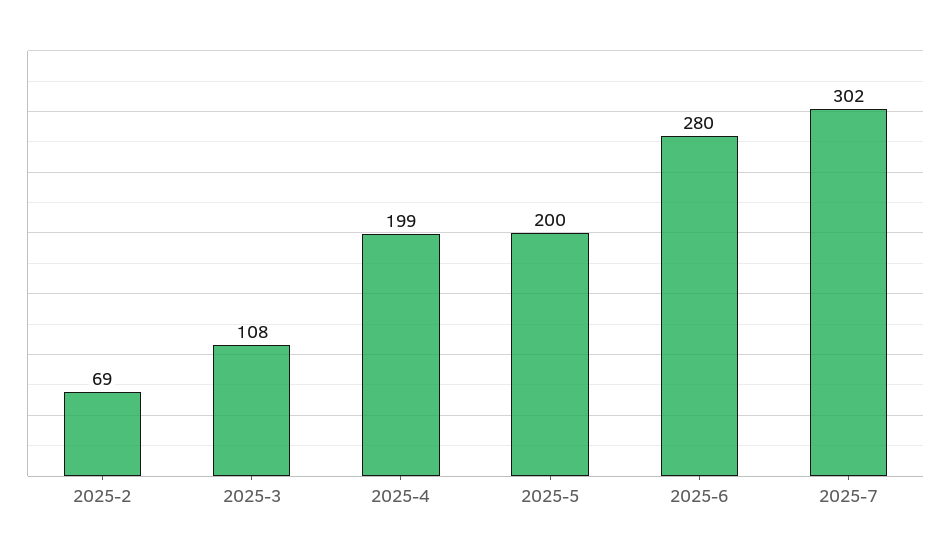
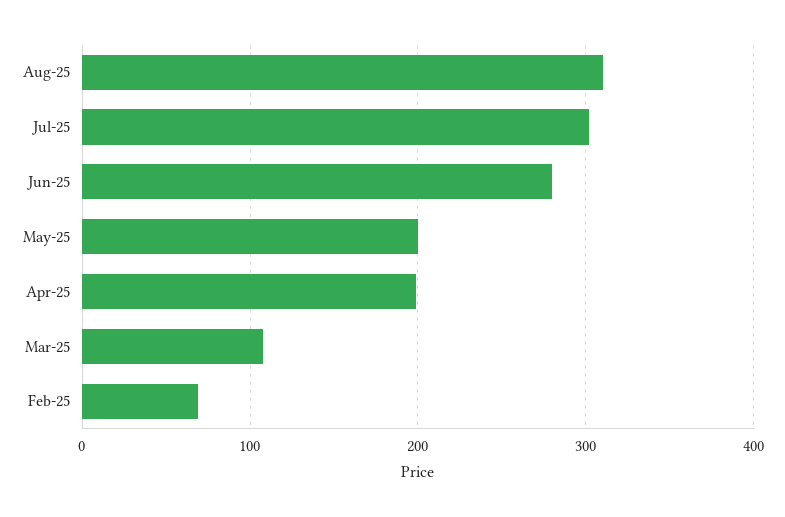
Aug-25: none -> 310

